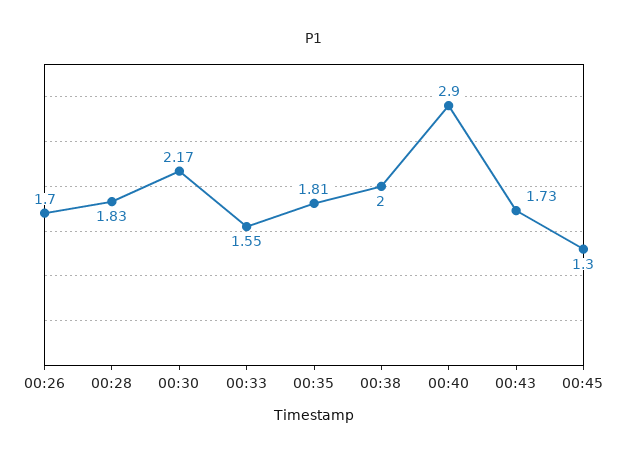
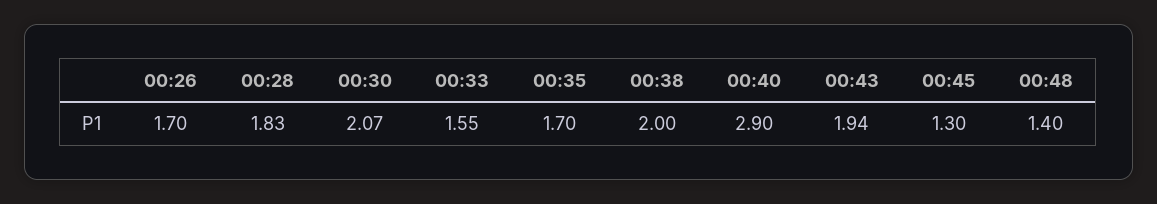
00:30: 2.17 -> 2.07
00:35: 1.81 -> 1.7
00:43: 1.73 -> 1.94
00:48: none -> 1.4

